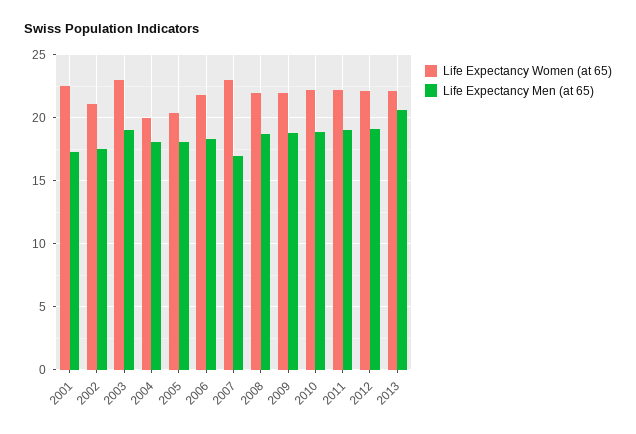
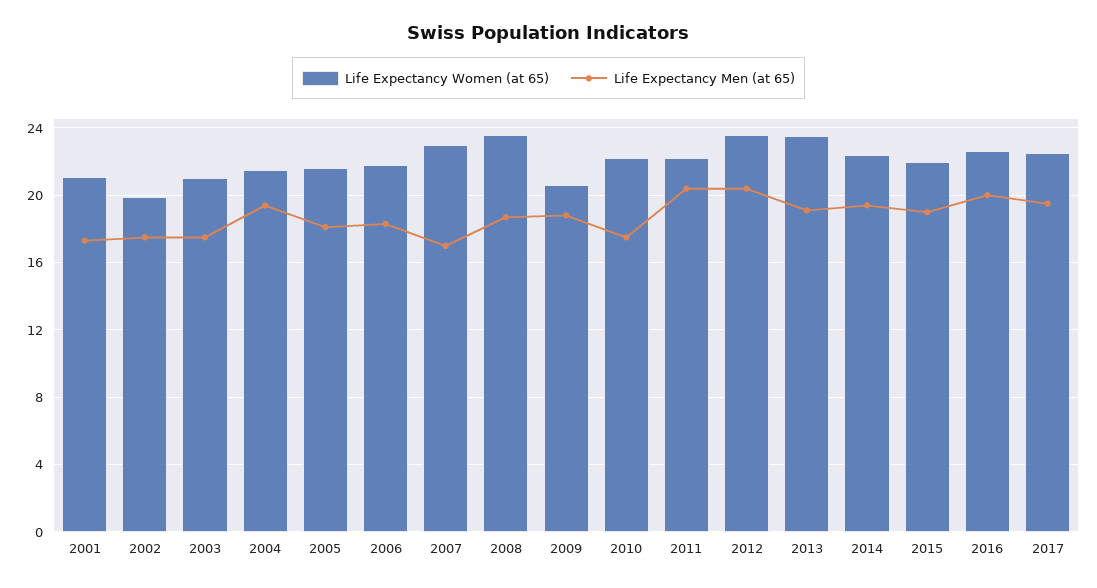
Life Expectancy Women (at 65), 2001: 22.5 -> 21
Life Expectancy Women (at 65), 2002: 21 -> 20
Life Expectancy Women (at 65), 2003: 23 -> 21
Life Expectancy Men (at 65), 2003: 19 -> 17.5
Life Expectancy Women (at 65), 2004: 20 -> 21.5
Life Expectancy Men (at 65), 2004: 18 -> 19.5
Life Expectancy Women (at 65), 2005: 20.5 -> 21.5
Life Expectancy Women (at 65), 2008: 22 -> 23.5
Life Expectancy Women (at 65), 2009: 22 -> 20.5
Life Expectancy Men (at 65), 2010: 19 -> 17.5
Life Expectancy Men (at 65), 2011: 19 -> 20.5
Life Expectancy Women (at 65), 2012: 22 -> 23.5
Life Expectancy Men (at 65), 2012: 19 -> 20.5
Life Expectancy Women (at 65), 2013: 22 -> 23.5
Life Expectancy Men (at 65), 2013: 20.5 -> 19
Life Expectancy Women (at 65), 2014: none -> 22.5
Life Expectancy Men (at 65), 2014: none -> 19.5
Life Expectancy Women (at 65), 2015: none -> 22
Life Expectancy Men (at 65), 2015: none -> 19
Life Expectancy Women (at 65), 2016: none -> 22.5
Life Expectancy Men (at 65), 2016: none -> 20
Life Expectancy Women (at 65), 2017: none -> 22.5
Life Expectancy Men (at 65), 2017: none -> 19.5

